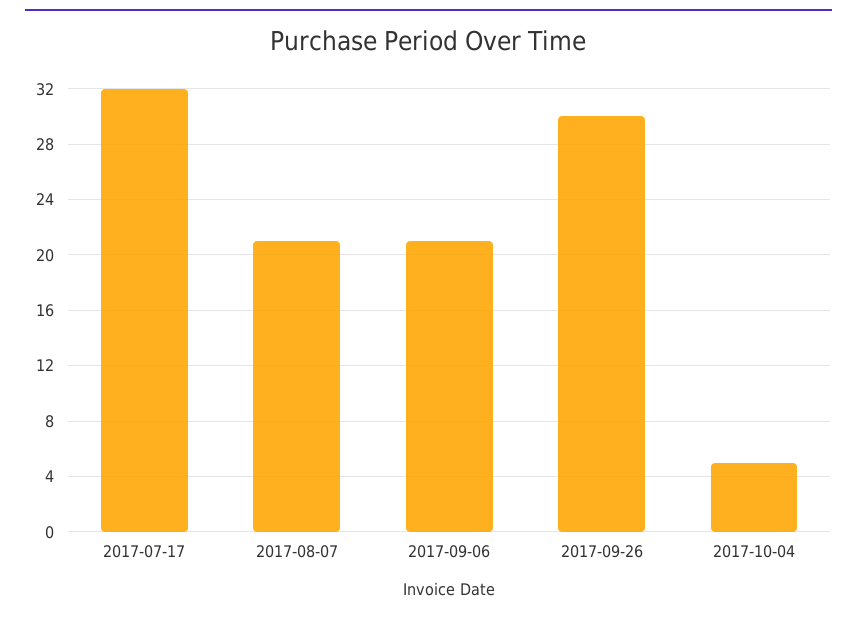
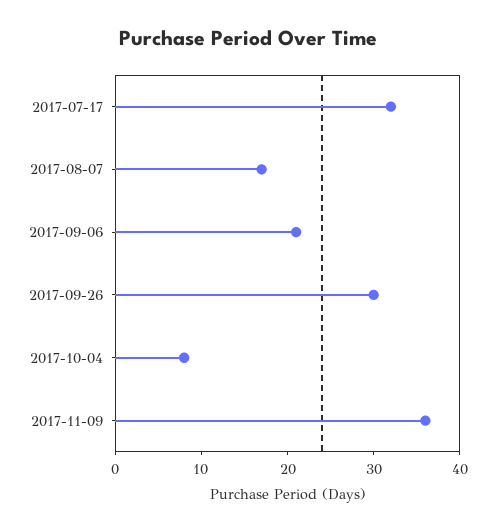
2017-08-07: 21 -> 17
2017-10-04: 5 -> 8
2017-11-09: none -> 36

